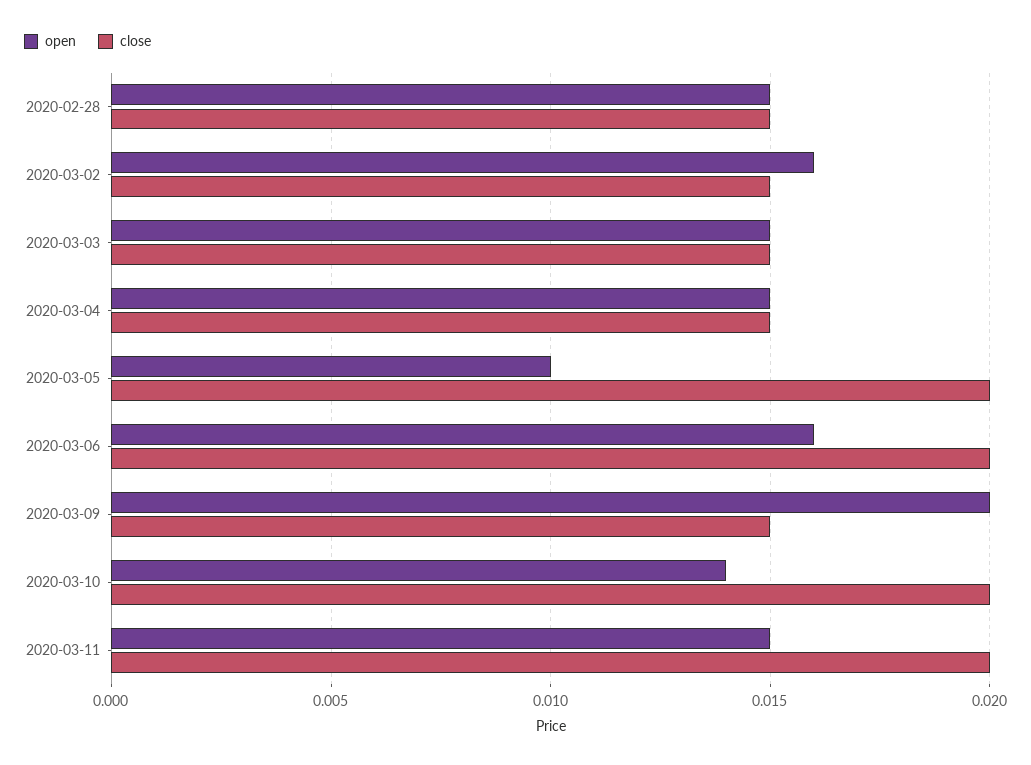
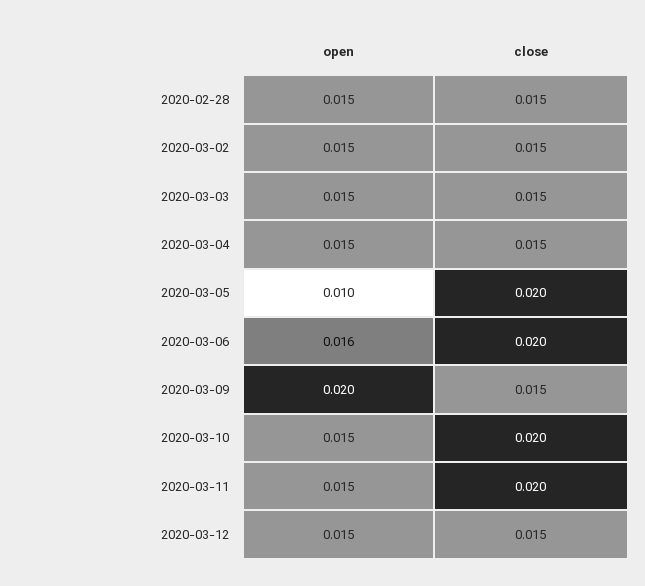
open, 2020-03-02: 0.016 -> 0.015
open, 2020-03-10: 0.014 -> 0.015
open, 2020-03-12: none -> 0.015
close, 2020-03-12: none -> 0.015

